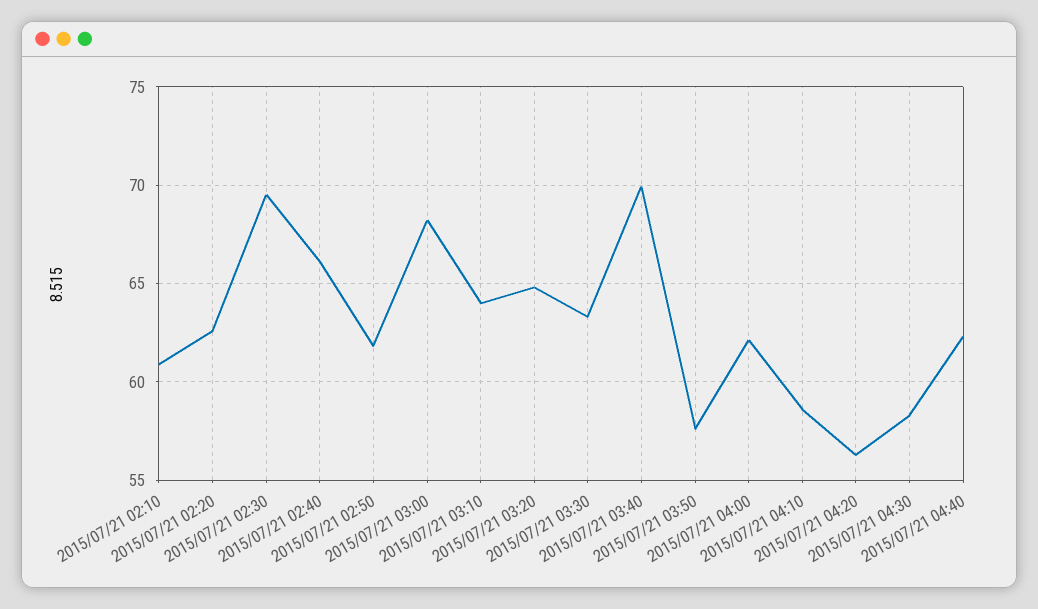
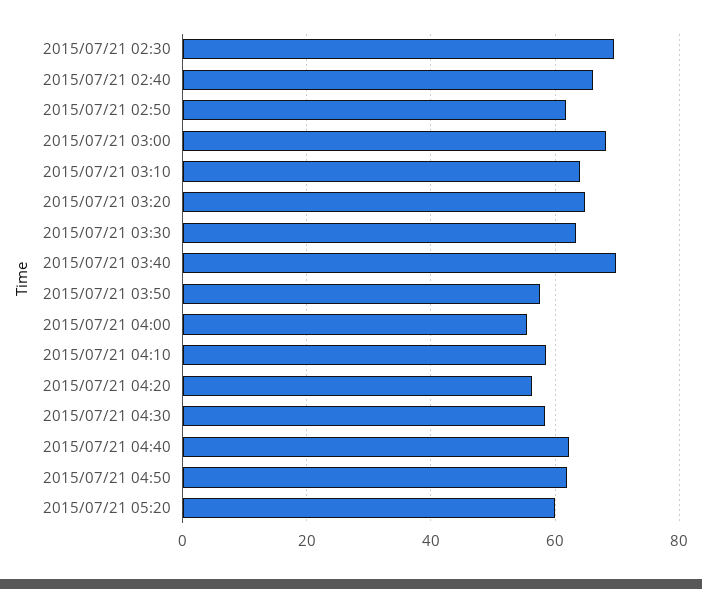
2015/07/21 02:10: 61 -> none
2015/07/21 02:20: 62.5 -> none
2015/07/21 04:00: 62 -> 56
2015/07/21 04:50: none -> 62
2015/07/21 05:20: none -> 60

